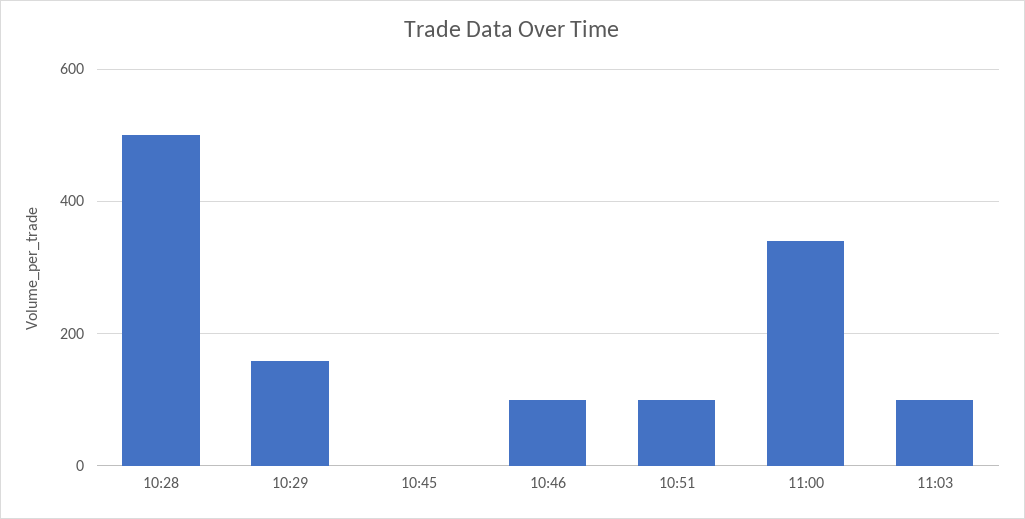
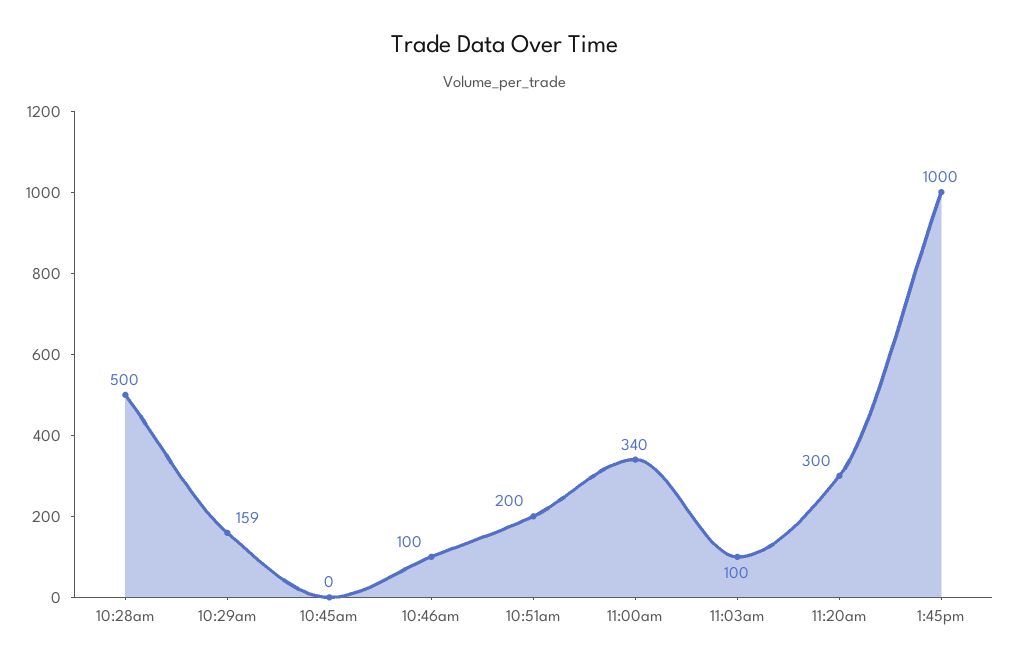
10:51: 100 -> 200
11:20am: none -> 300
1:45pm: none -> 1000

